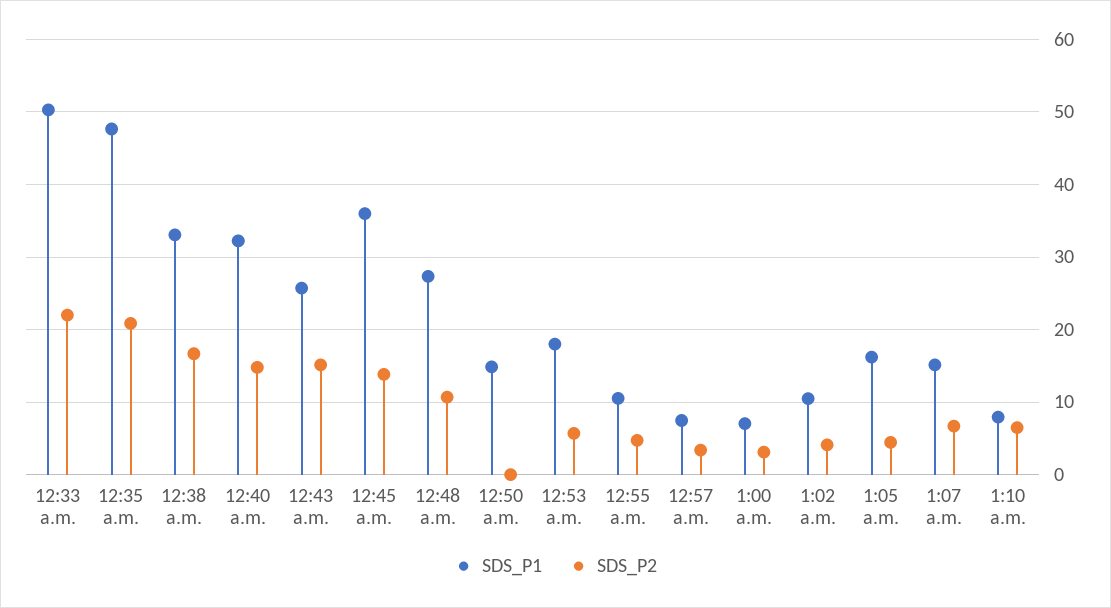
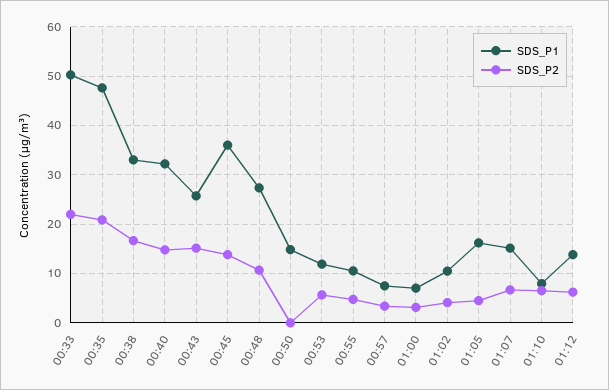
SDS_P1, 12:53 a.m.: 18 -> 12
SDS_P1, 01:12: none -> 14
SDS_P2, 01:12: none -> 6

